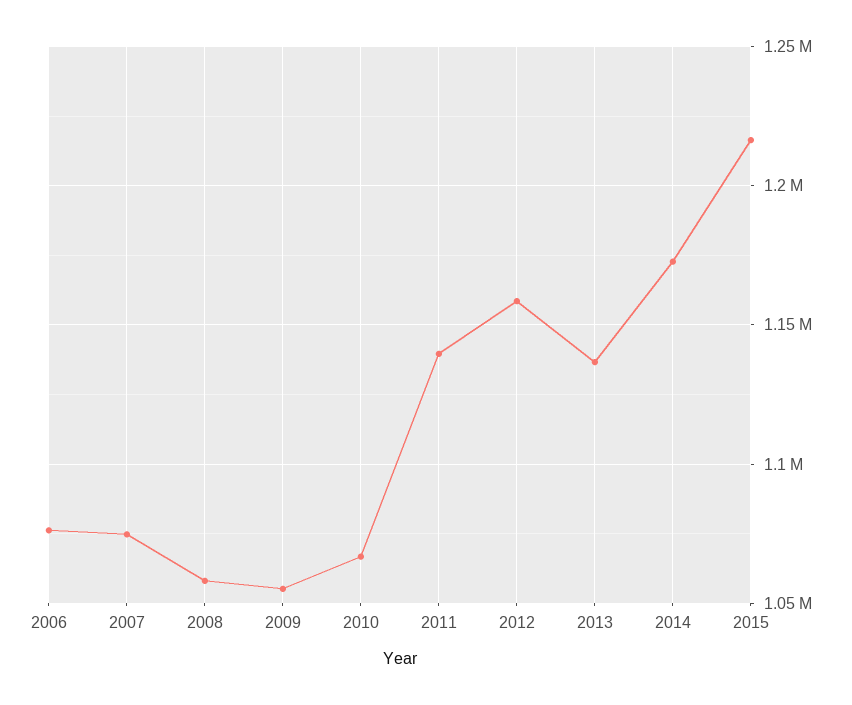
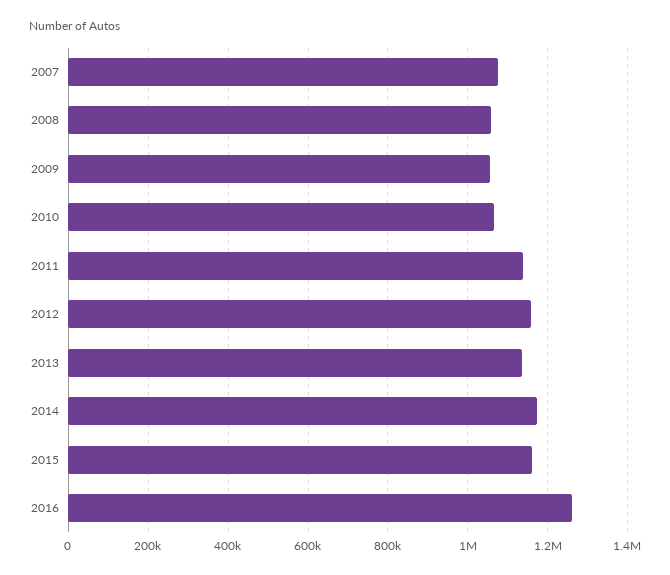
2006: 1075000 -> none
2015: 1215000 -> 1160000
2016: none -> 1260000

